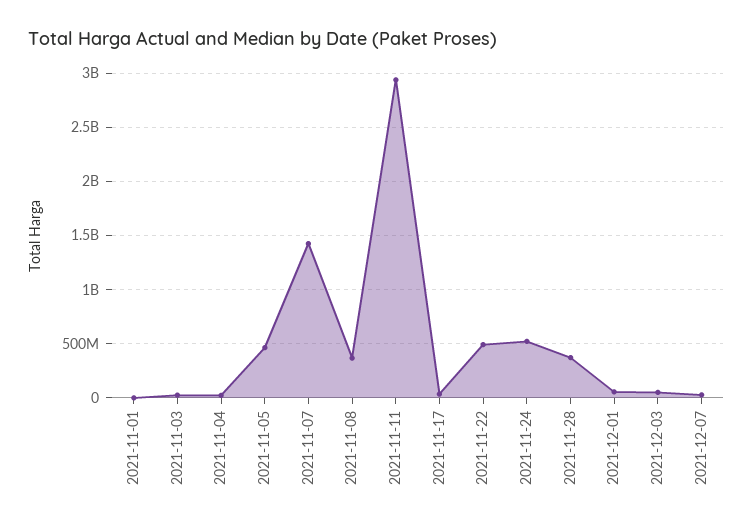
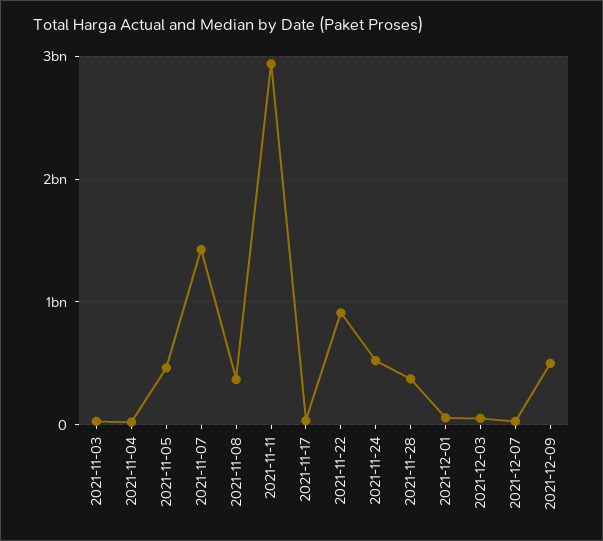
2021-11-01: 0 -> none
2021-11-22: 500000000 -> 900000000
2021-12-09: none -> 500000000

